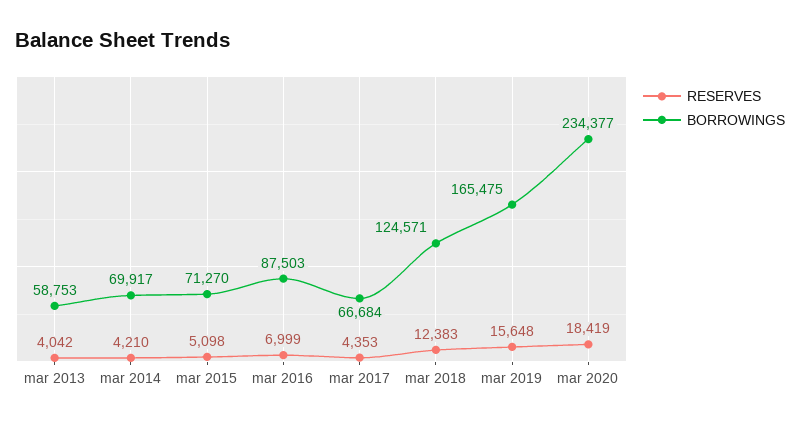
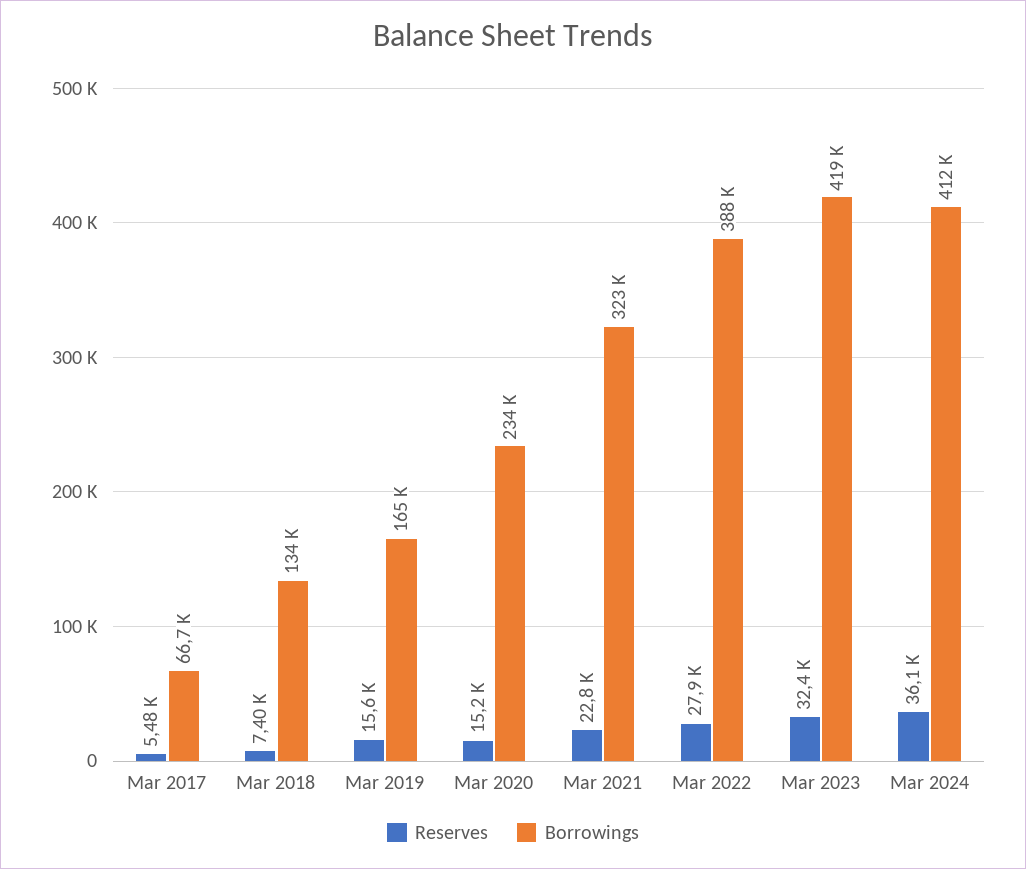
RESERVES, mar 2013: 4042 -> none
BORROWINGS, mar 2013: 58753 -> none
RESERVES, mar 2014: 4210 -> none
BORROWINGS, mar 2014: 69917 -> none
RESERVES, mar 2015: 5098 -> none
BORROWINGS, mar 2015: 71270 -> none
RESERVES, mar 2016: 6999 -> none
BORROWINGS, mar 2016: 87503 -> none
RESERVES, mar 2017: 4353 -> 5480
RESERVES, mar 2018: 12383 -> 7400
BORROWINGS, mar 2018: 124571 -> 134000
RESERVES, mar 2020: 18419 -> 15200
RESERVES, Mar 2021: none -> 22800
BORROWINGS, Mar 2021: none -> 323000
RESERVES, Mar 2022: none -> 27900
BORROWINGS, Mar 2022: none -> 388000
RESERVES, Mar 2023: none -> 32400
BORROWINGS, Mar 2023: none -> 419000
RESERVES, Mar 2024: none -> 36100
BORROWINGS, Mar 2024: none -> 412000

